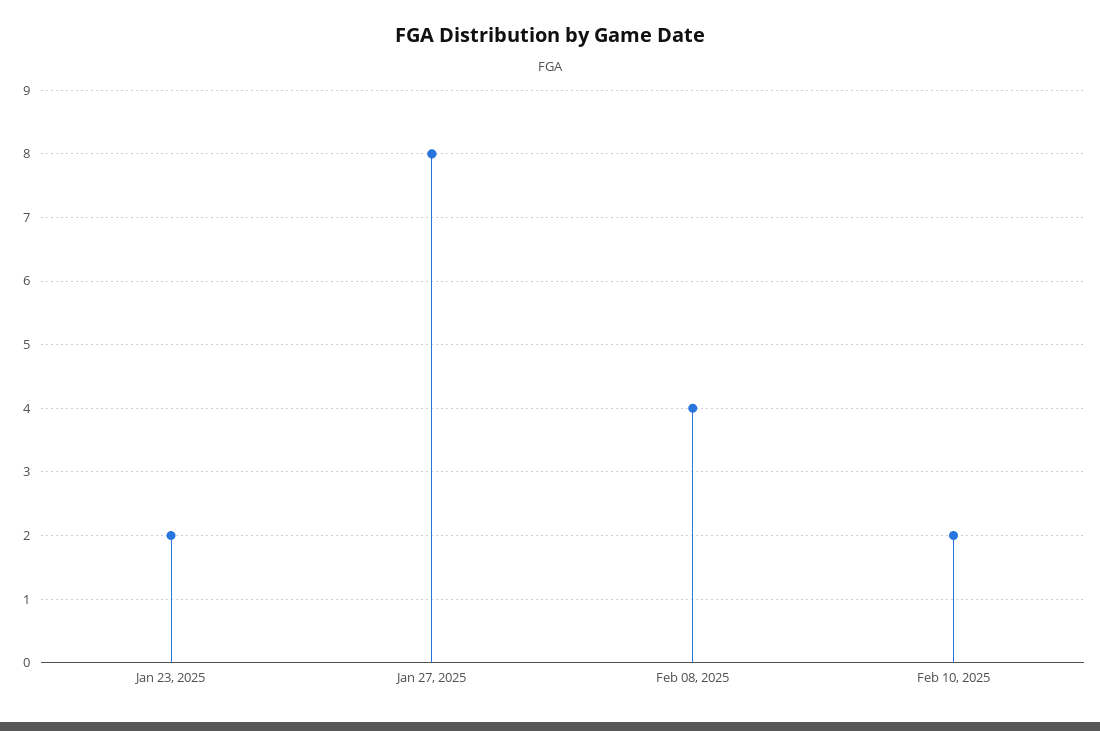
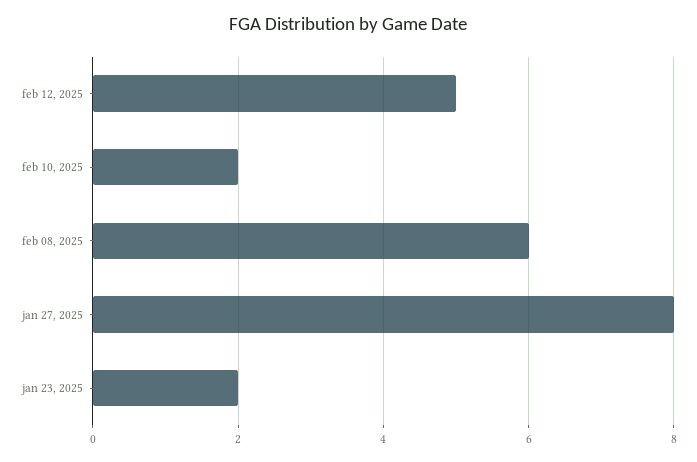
Feb 08, 2025: 4 -> 6
feb 12, 2025: none -> 5

